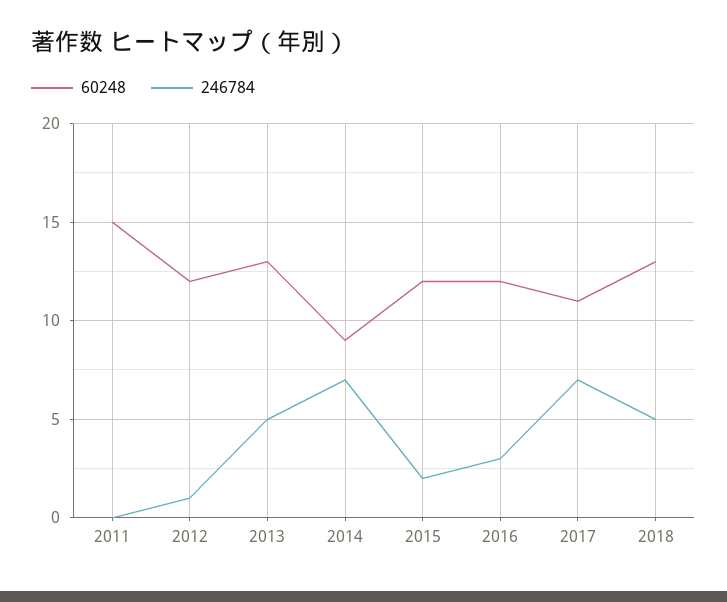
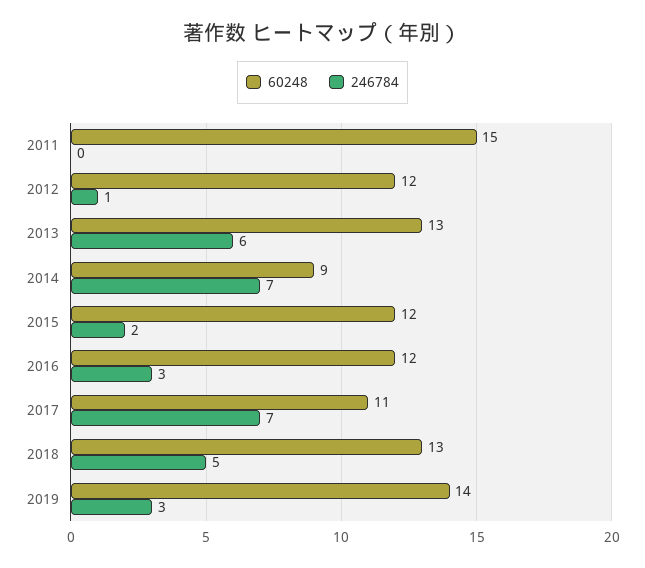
246784, 2013: 5 -> 6
60248, 2019: none -> 14
246784, 2019: none -> 3

